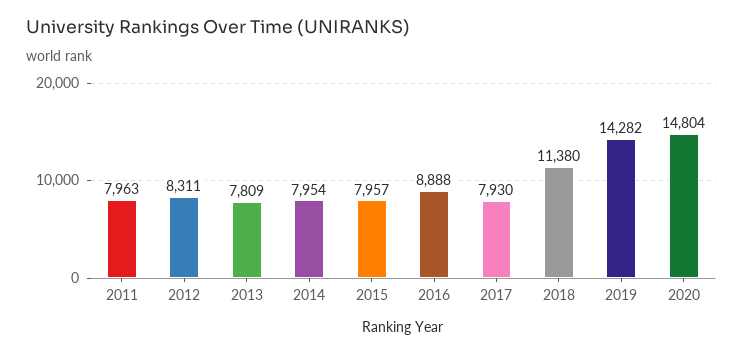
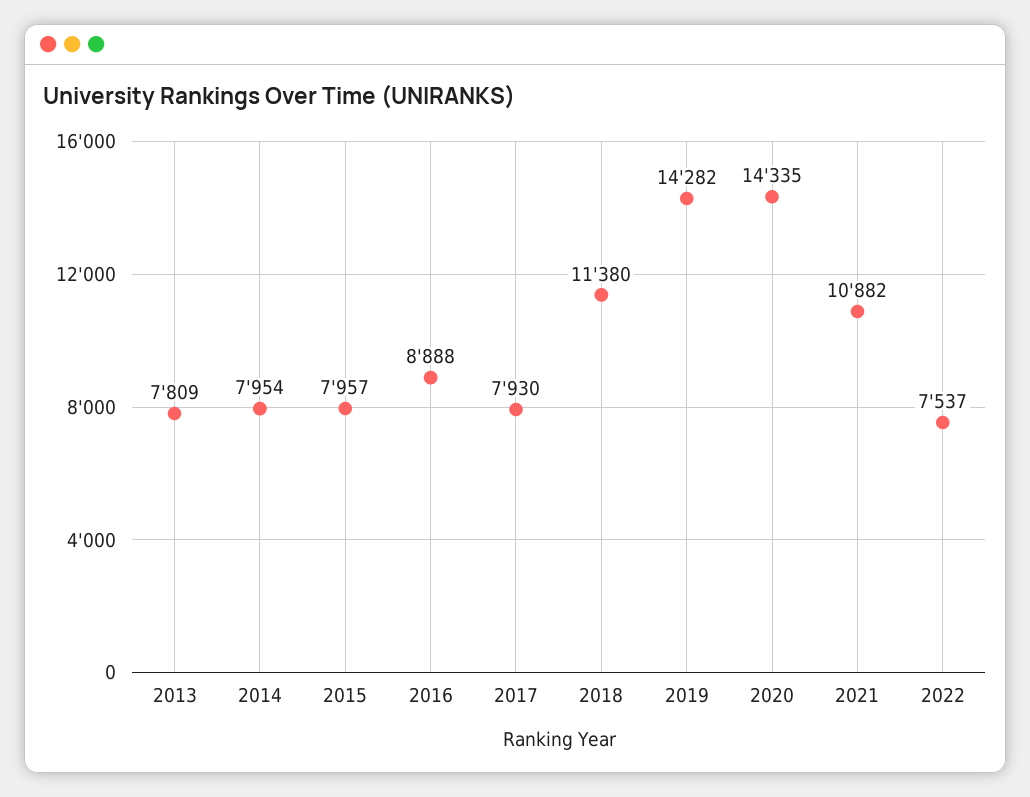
2011: 7963 -> none
2012: 8311 -> none
2020: 14804 -> 14335
2021: none -> 10882
2022: none -> 7537

